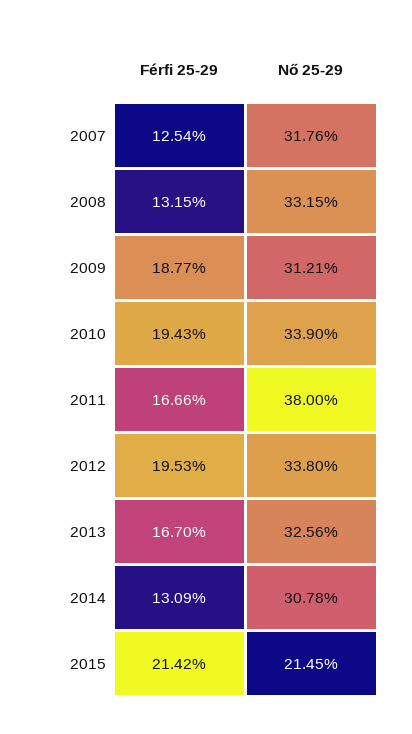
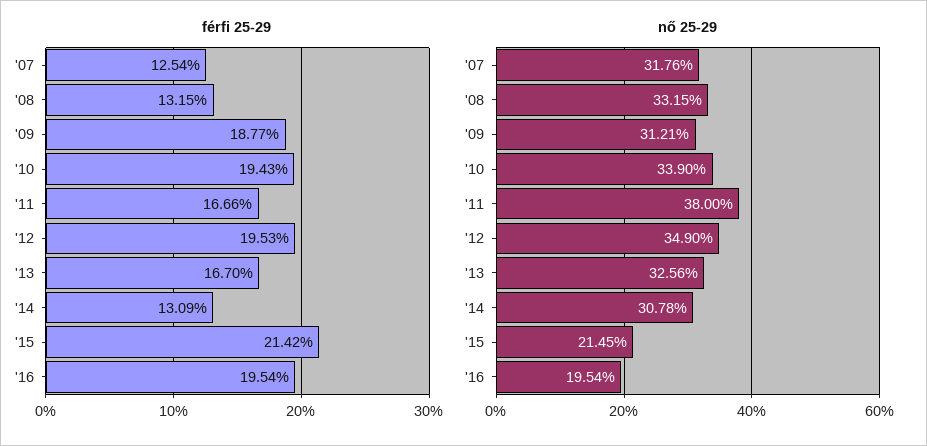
Nő 25-29, 2012: 33.8 -> 34.9
Férfi 25-29, '16: none -> 19.54
Nő 25-29, '16: none -> 19.54

